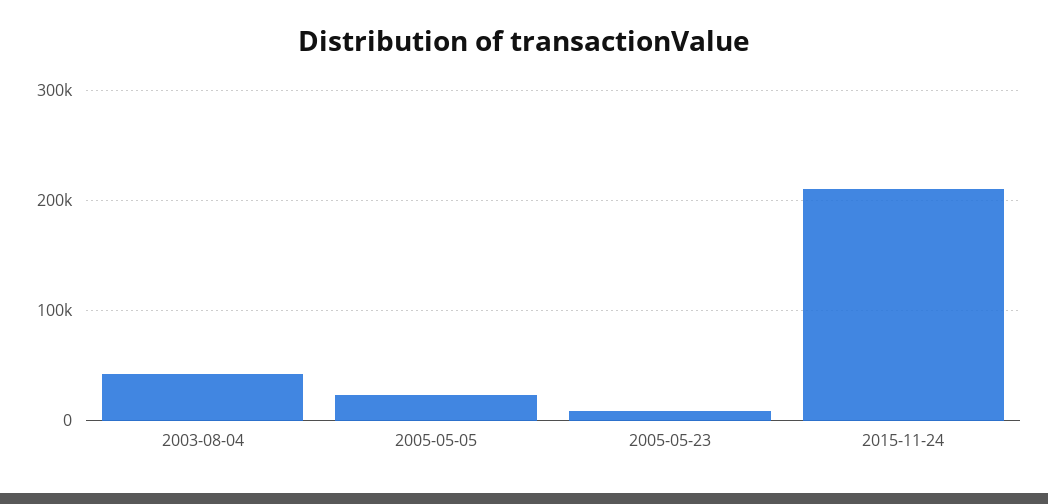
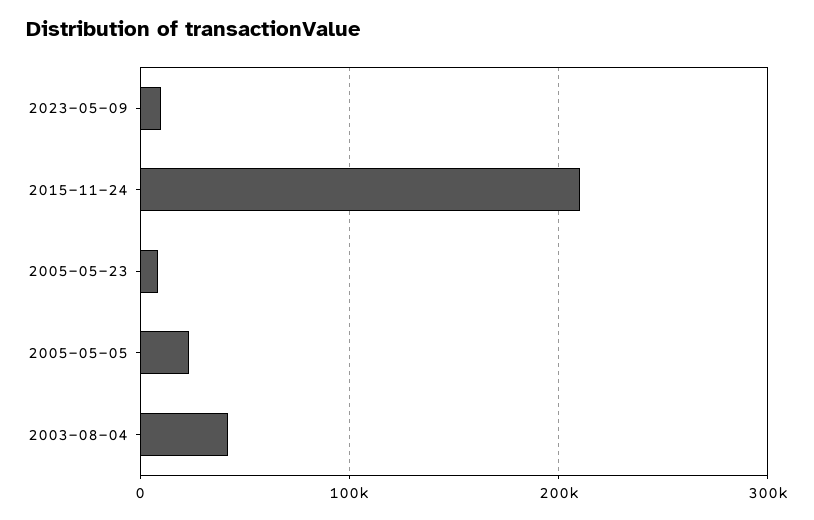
2023-05-09: none -> 10000

